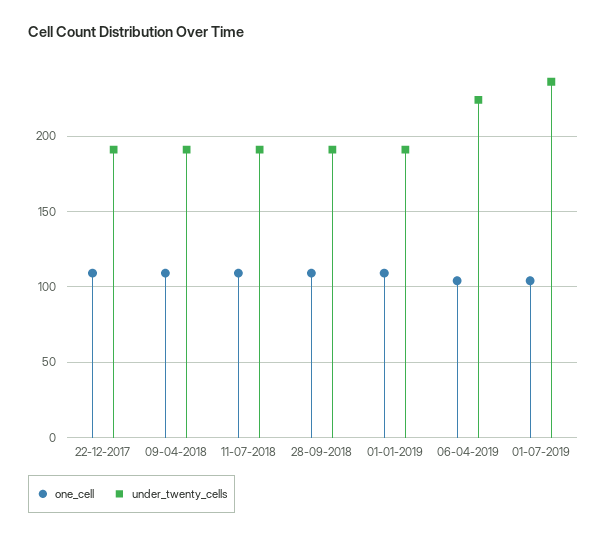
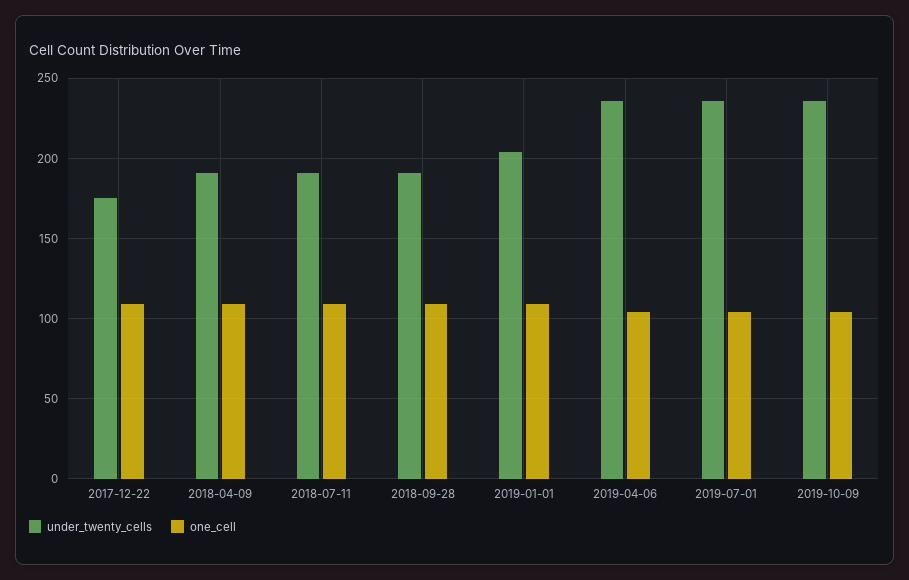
under_twenty_cells, 22-12-2017: 190 -> 175
under_twenty_cells, 01-01-2019: 190 -> 205
under_twenty_cells, 06-04-2019: 225 -> 235
under_twenty_cells, 2019-10-09: none -> 235
one_cell, 2019-10-09: none -> 105

